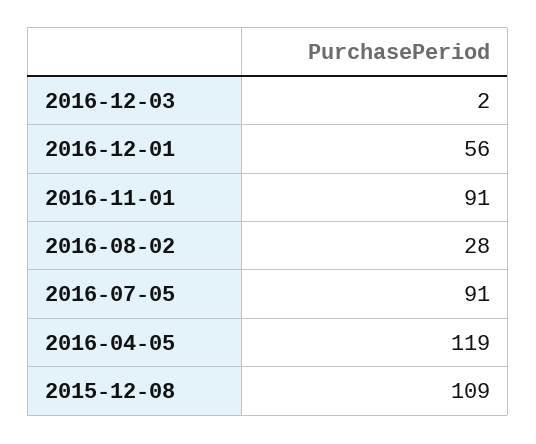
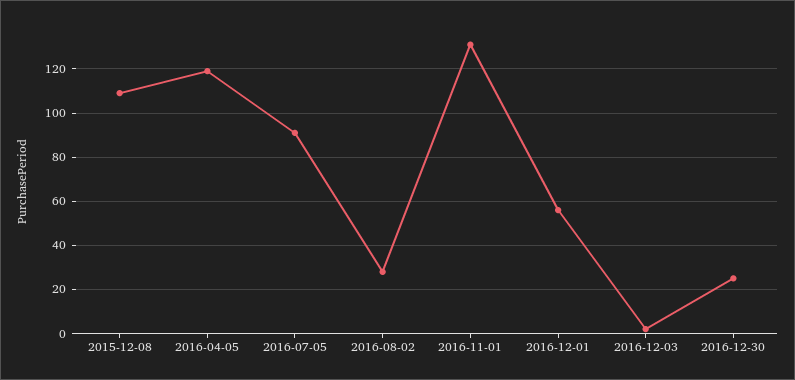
2016-11-01: 91 -> 130
2016-12-30: none -> 25

